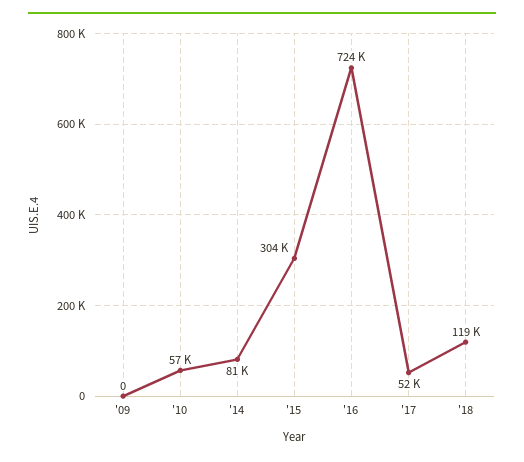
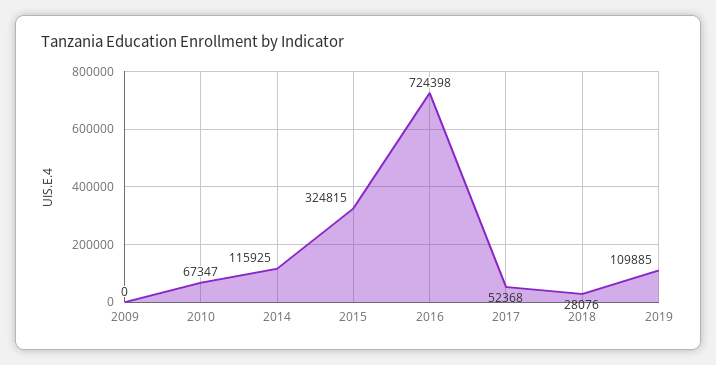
'10: 57000 -> 67347
'14: 81000 -> 115925
'15: 304000 -> 324815
'18: 119000 -> 28076
2019: none -> 109885

